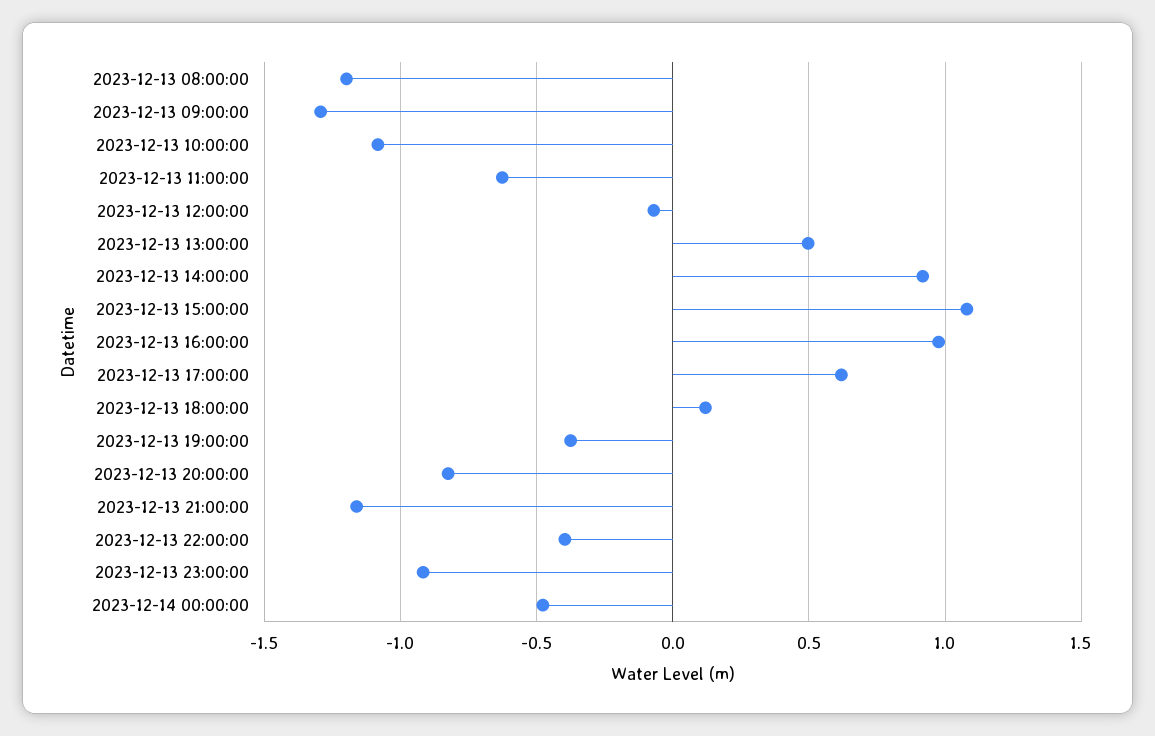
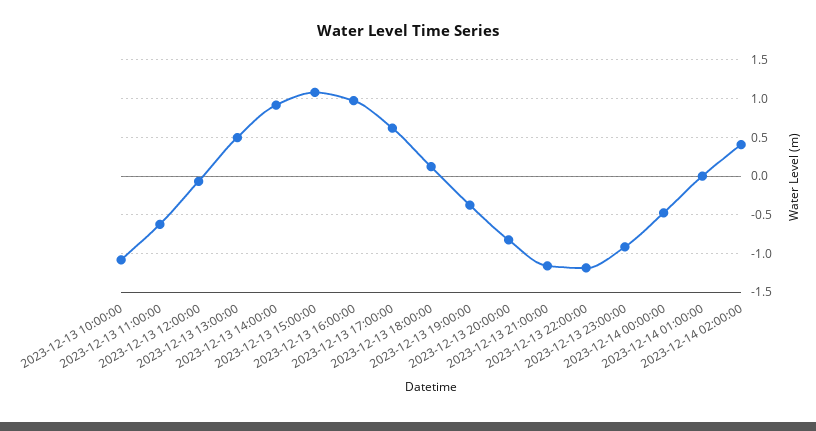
2023-12-13 08:00:00: -1.2 -> none
2023-12-13 09:00:00: -1.3 -> none
2023-12-13 22:00:00: -0.4 -> -1.2
2023-12-14 01:00:00: none -> 0
2023-12-14 02:00:00: none -> 0.4

